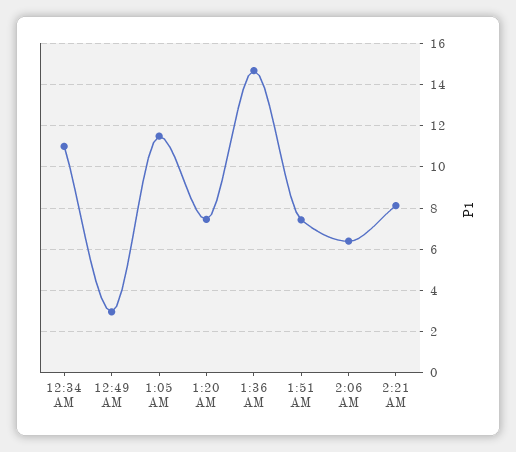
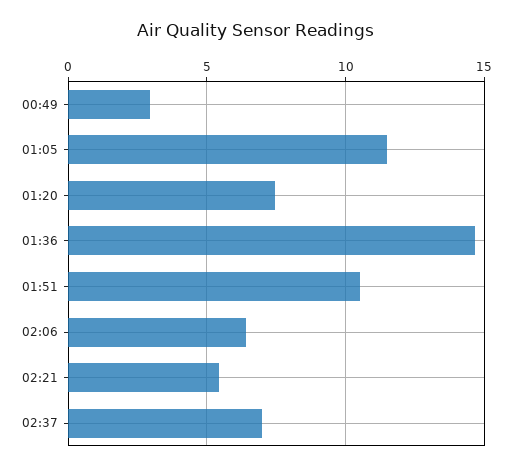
12:34 AM: 11 -> none
1:51 AM: 7.5 -> 10.5
2:21 AM: 8 -> 5.5
02:37: none -> 7

